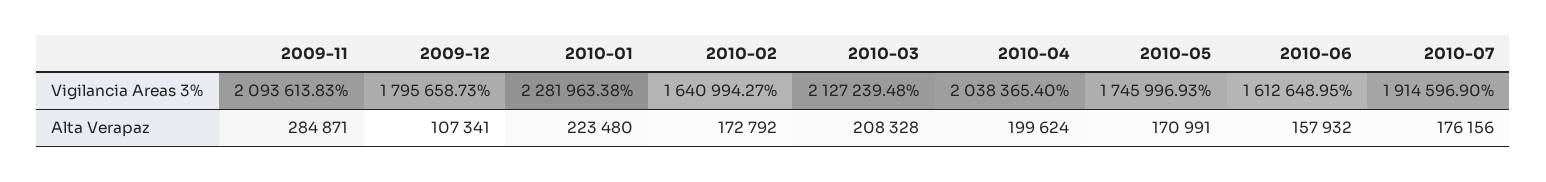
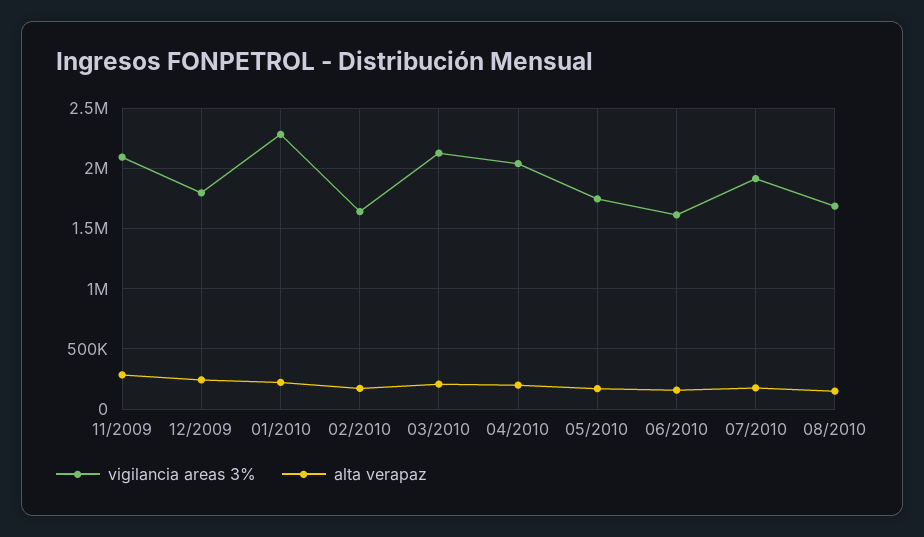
Alta Verapaz, 2009-12: 107341 -> 250000
Vigilancia Areas 3%, 08/2010: none -> 1700000
Alta Verapaz, 08/2010: none -> 150000

